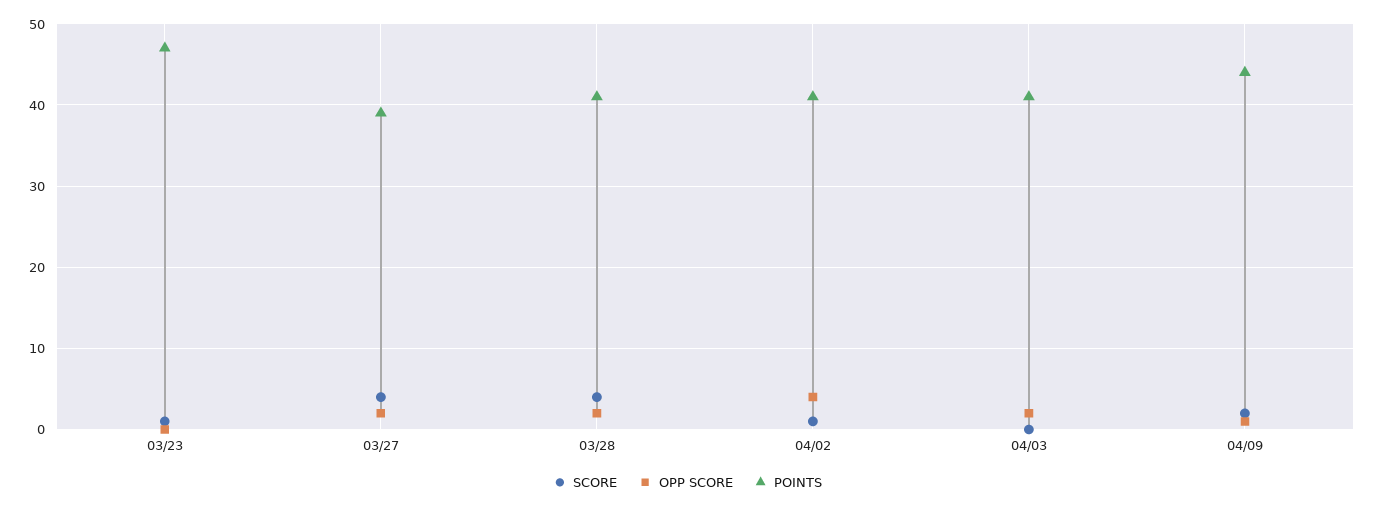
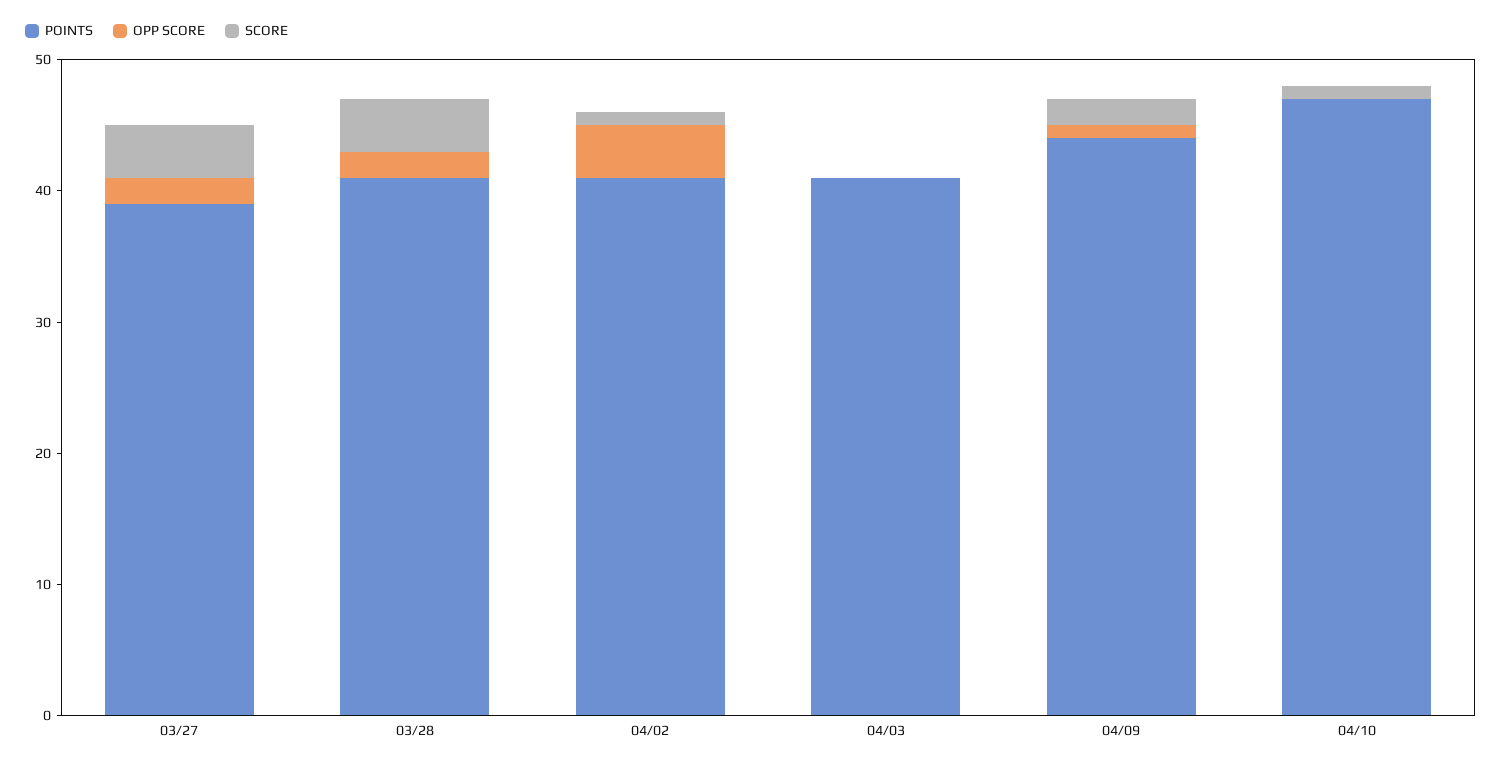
SCORE, 03/23: 1 -> none
OPP SCORE, 03/23: 0 -> none
POINTS, 03/23: 47 -> none
OPP SCORE, 04/03: 2 -> 0
POINTS, 04/10: none -> 47
OPP SCORE, 04/10: none -> 0
SCORE, 04/10: none -> 1

